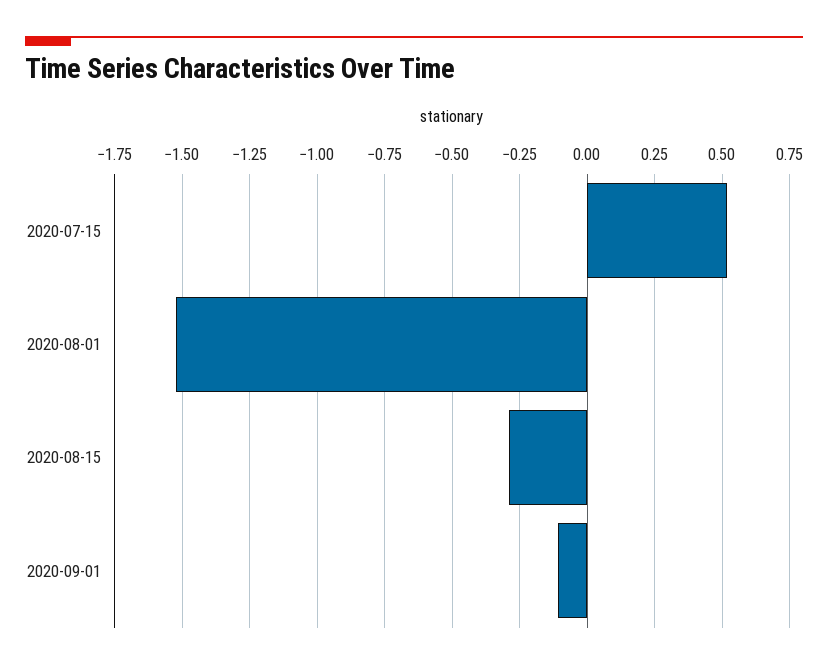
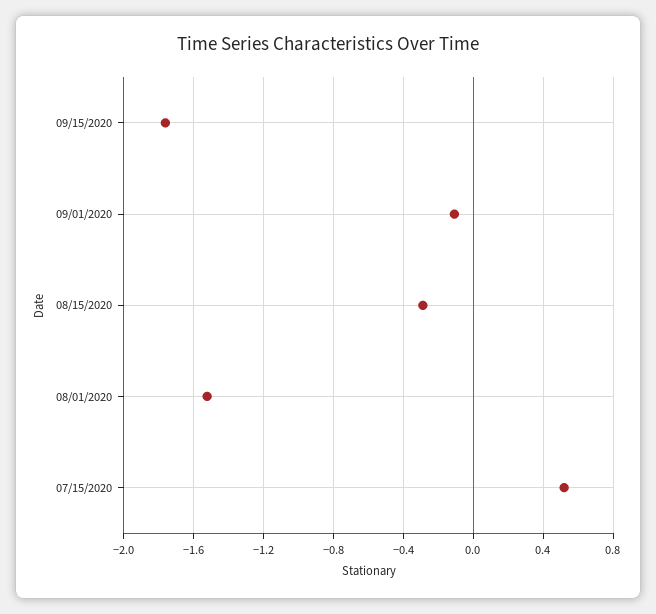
09/15/2020: none -> -1.75

